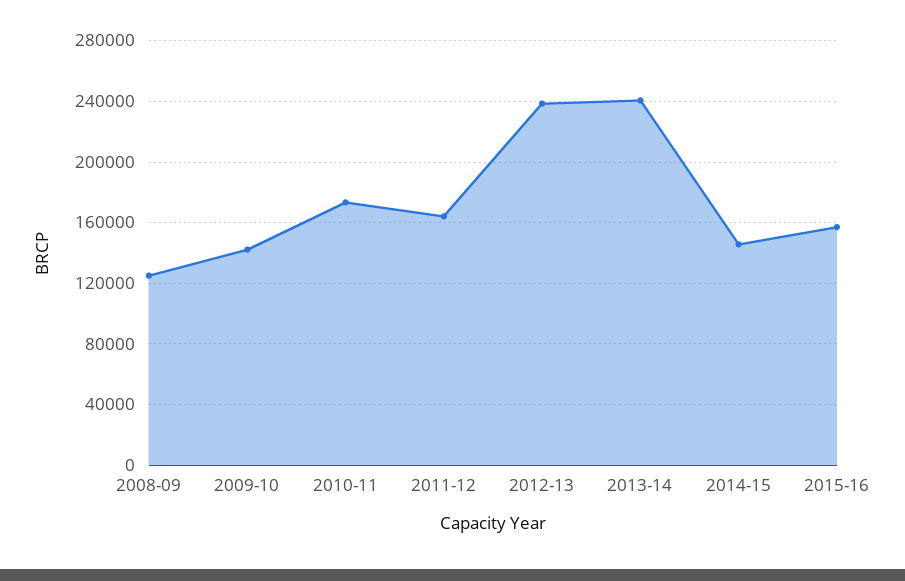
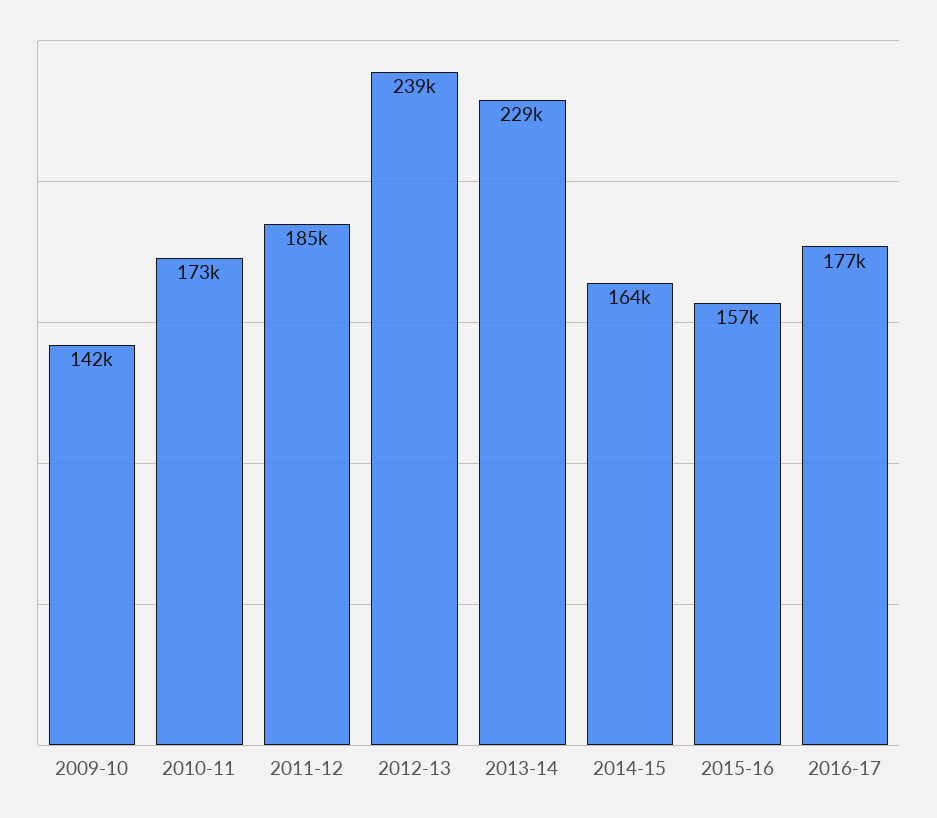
2008-09: 125000 -> none
2011-12: 165000 -> 185000
2013-14: 240000 -> 229000
2014-15: 145000 -> 164000
2016-17: none -> 177000

